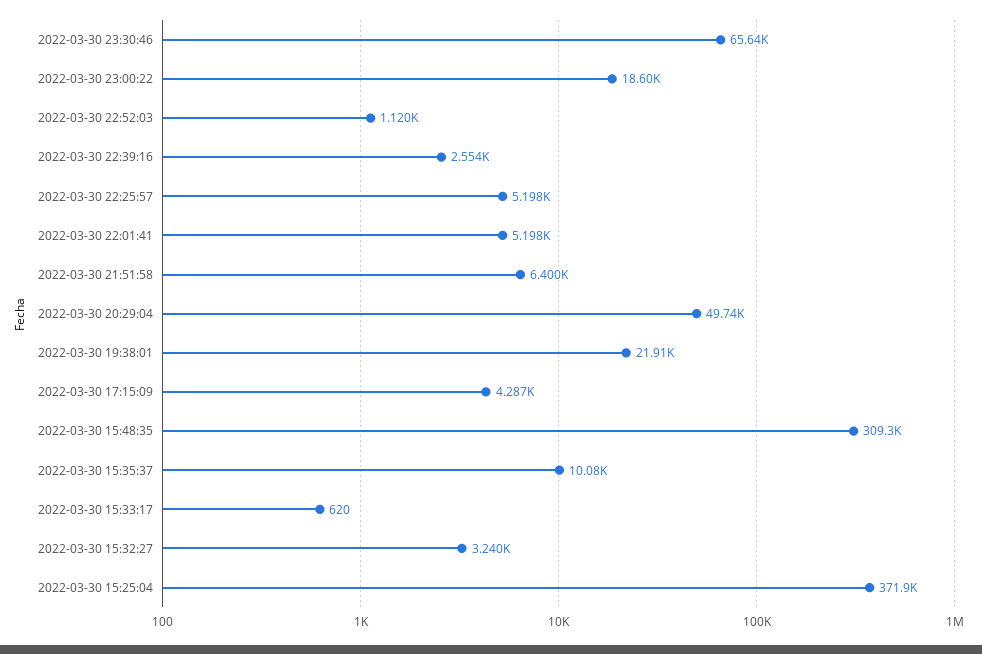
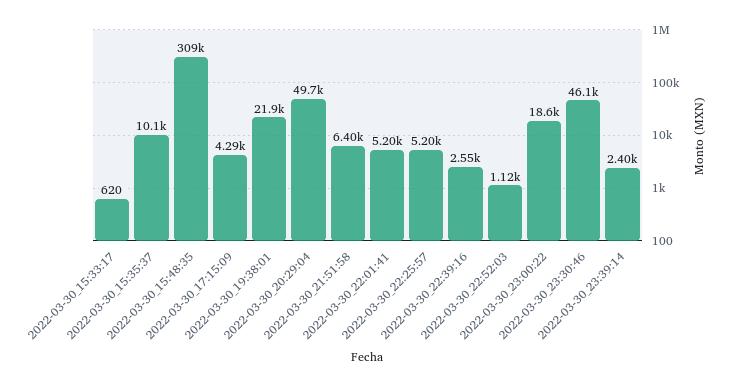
2022-03-30 23:30:46: 65640 -> 46100
2022-03-30 15:32:27: 3240 -> none
2022-03-30 15:25:04: 371900 -> none
2022-03-30_23:39:14: none -> 2400

